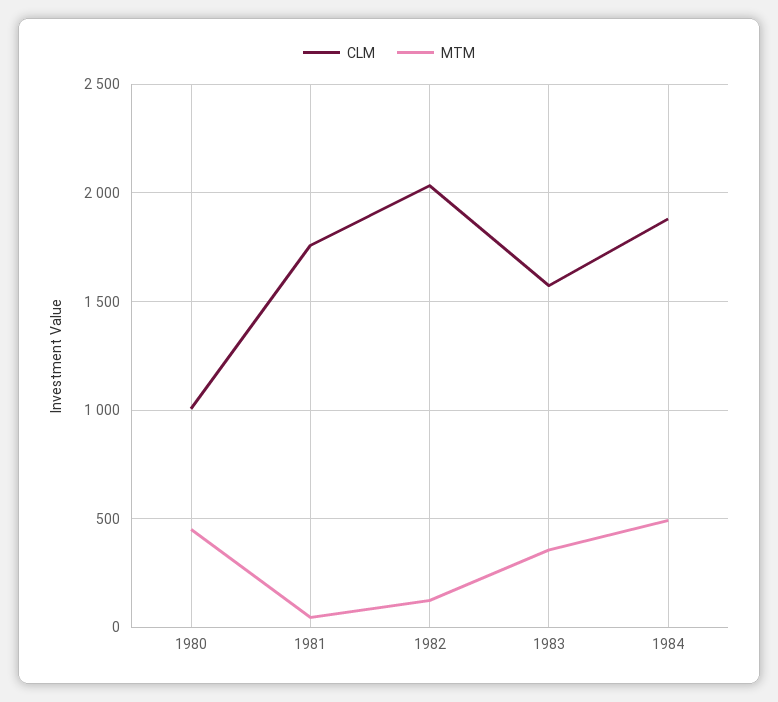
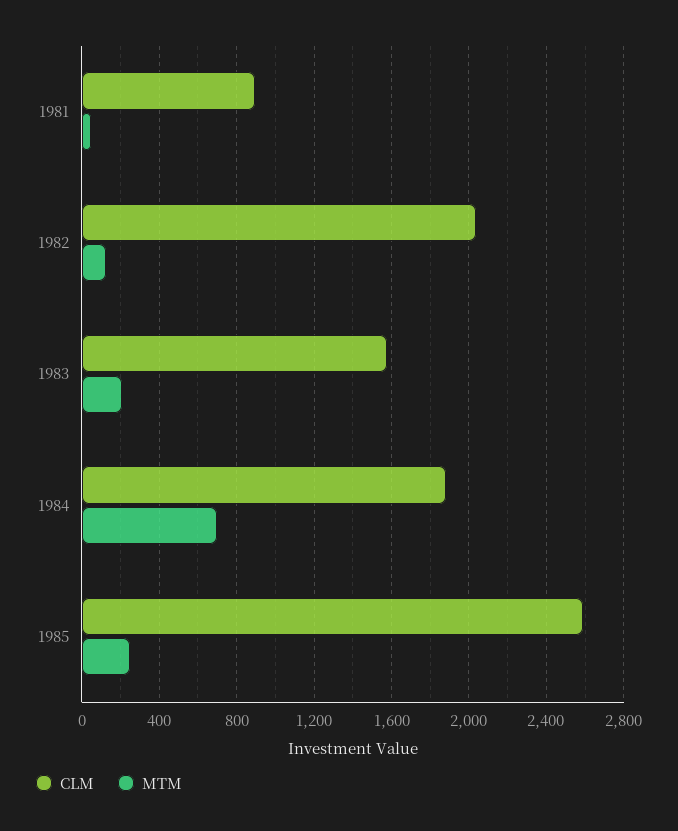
CLM, 1980: 1000 -> none
MTM, 1980: 450 -> none
CLM, 1981: 1750 -> 900
MTM, 1983: 350 -> 200
MTM, 1984: 500 -> 700
CLM, 1985: none -> 2600
MTM, 1985: none -> 250

